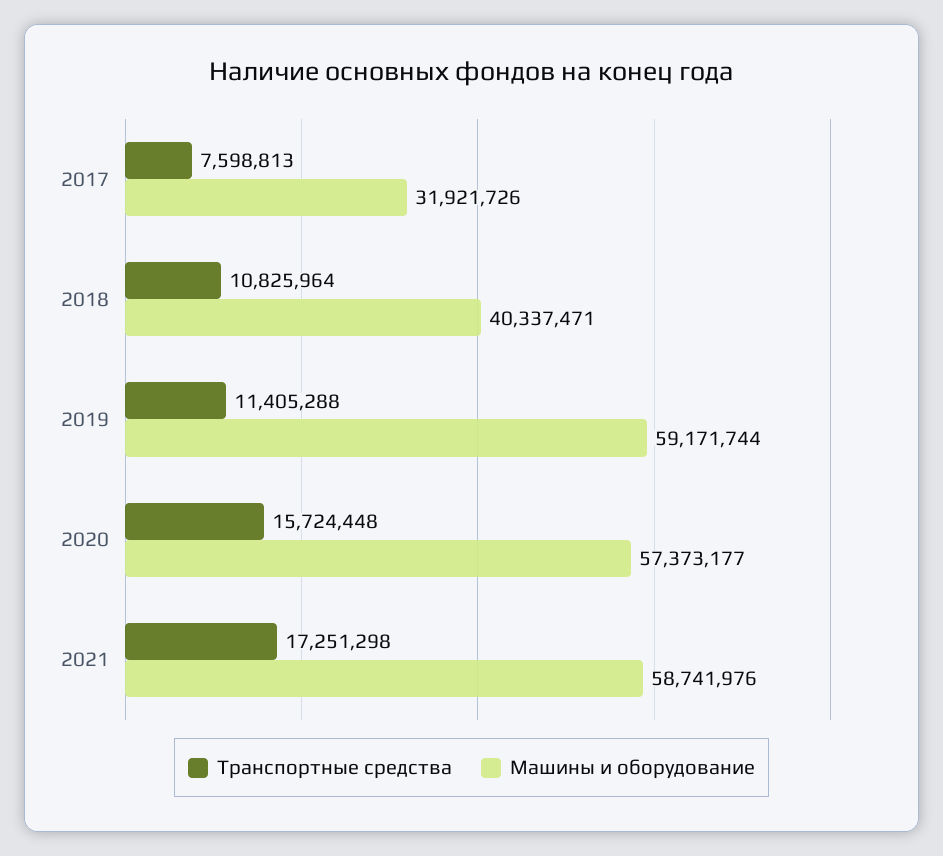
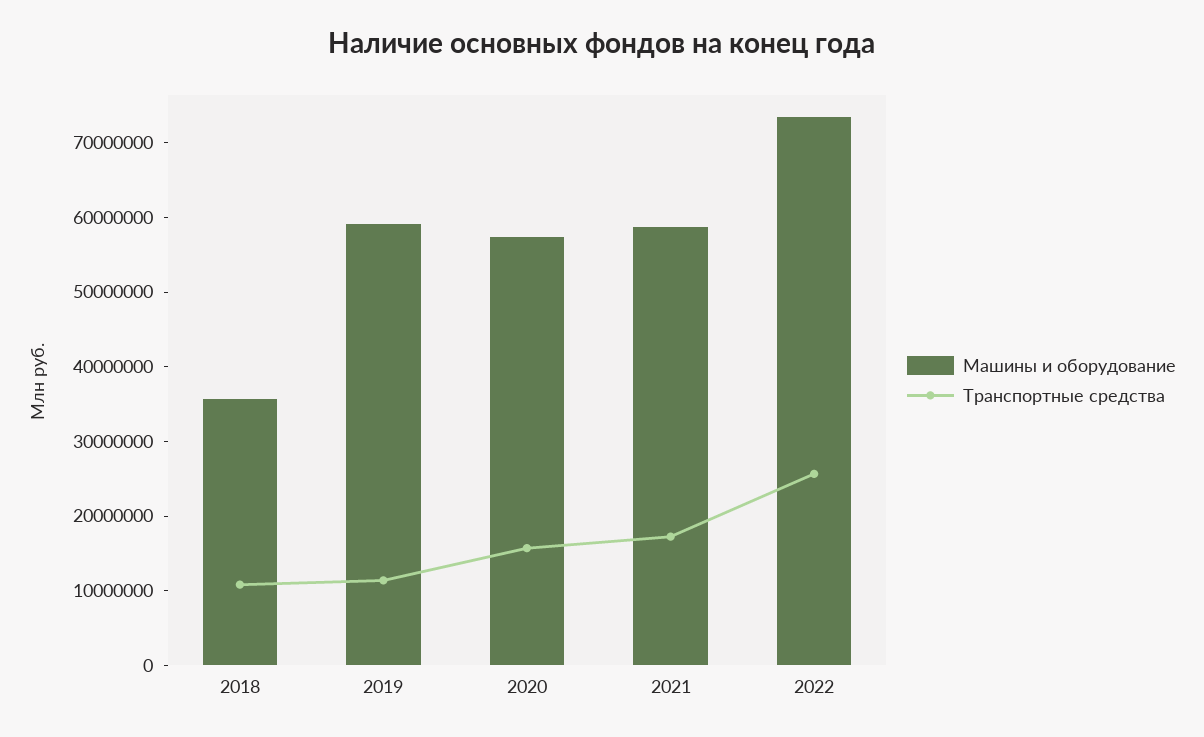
Транспортные средства, 2017: 7598813 -> none
Машины и оборудование, 2017: 31921726 -> none
Машины и оборудование, 2018: 40337471 -> 36000000
Машины и оборудование, 2022: none -> 74000000
Транспортные средства, 2022: none -> 26000000

